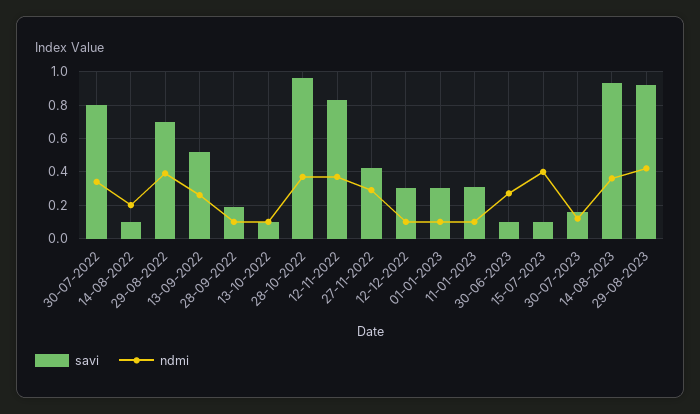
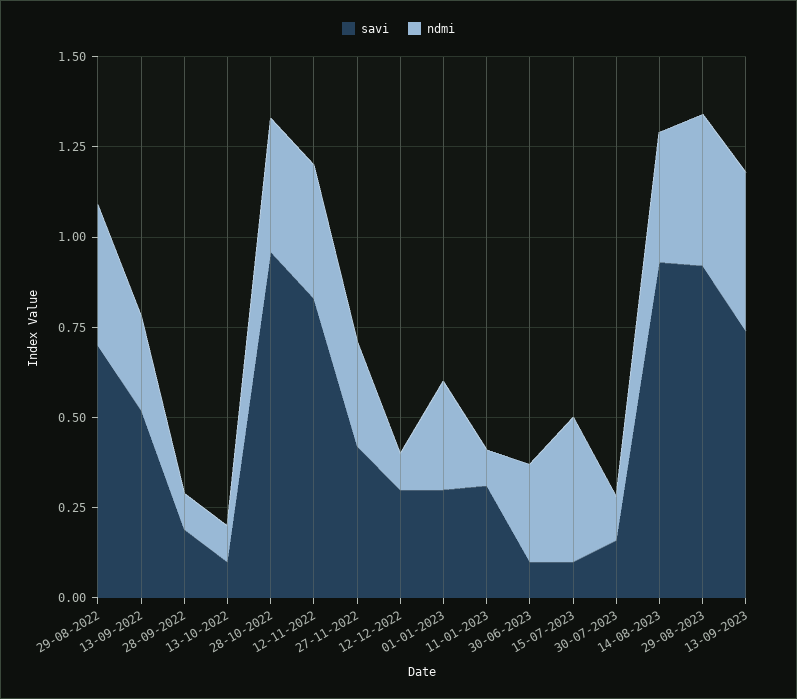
savi, 30-07-2022: 0.8 -> none
ndmi, 30-07-2022: 0.35 -> none
savi, 14-08-2022: 0.1 -> none
ndmi, 14-08-2022: 0.2 -> none
ndmi, 01-01-2023: 0.1 -> 0.3
savi, 13-09-2023: none -> 0.75
ndmi, 13-09-2023: none -> 0.45

